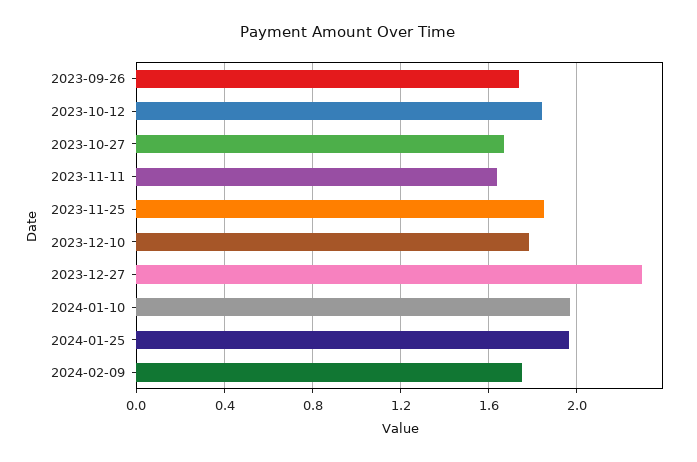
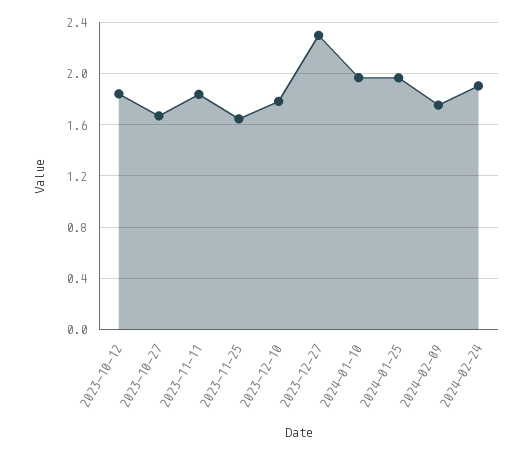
2023-09-26: 1.75 -> none
2023-11-11: 1.65 -> 1.85
2023-11-25: 1.85 -> 1.65
2024-02-24: none -> 1.9

